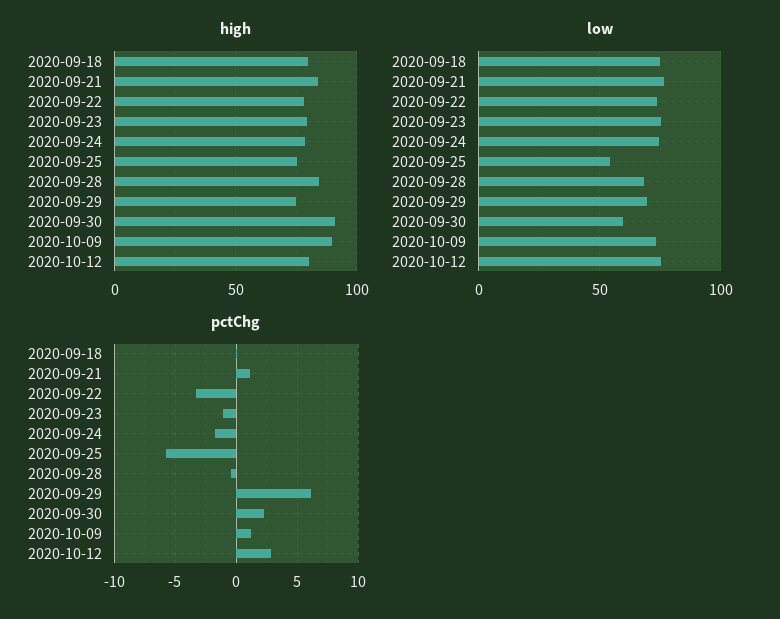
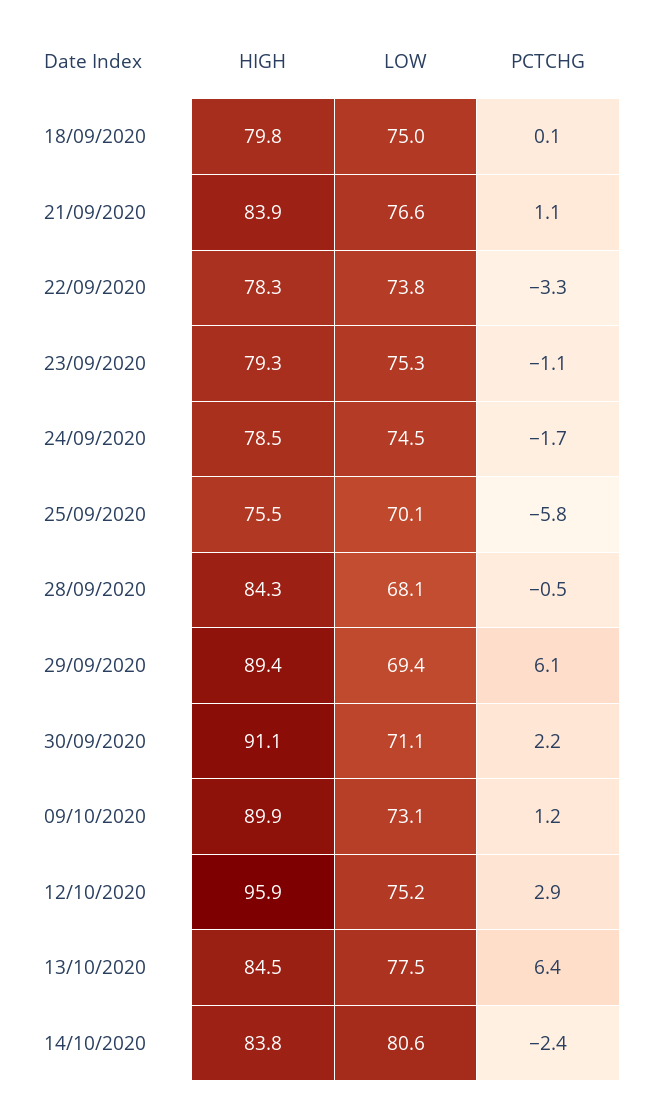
high, 2020-09-29: 75 -> 89.4
high, 2020-10-12: 80 -> 95.9
low, 2020-09-25: 55 -> 70.1
low, 2020-09-30: 60 -> 71.1
high, 13/10/2020: none -> 84.5
low, 13/10/2020: none -> 77.5
pctChg, 13/10/2020: none -> 6.4
high, 14/10/2020: none -> 83.8
low, 14/10/2020: none -> 80.6
pctChg, 14/10/2020: none -> -2.4

